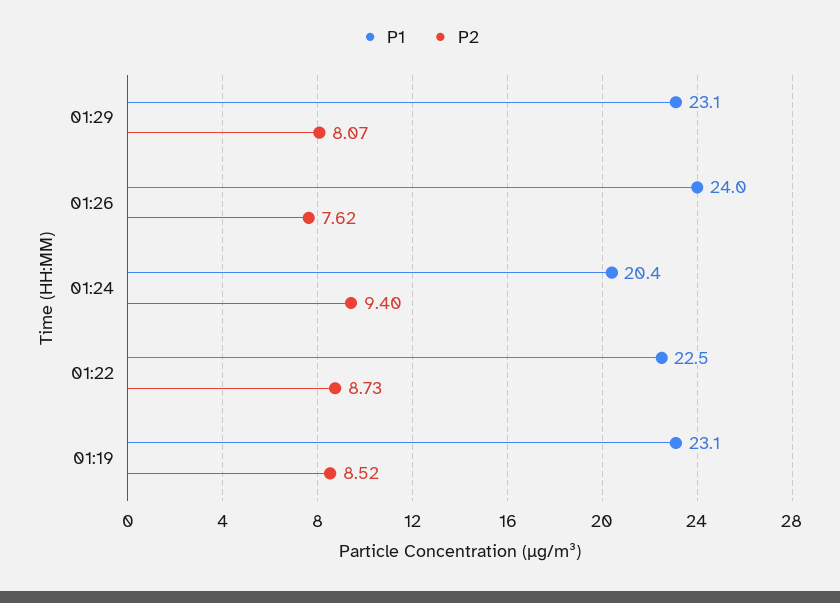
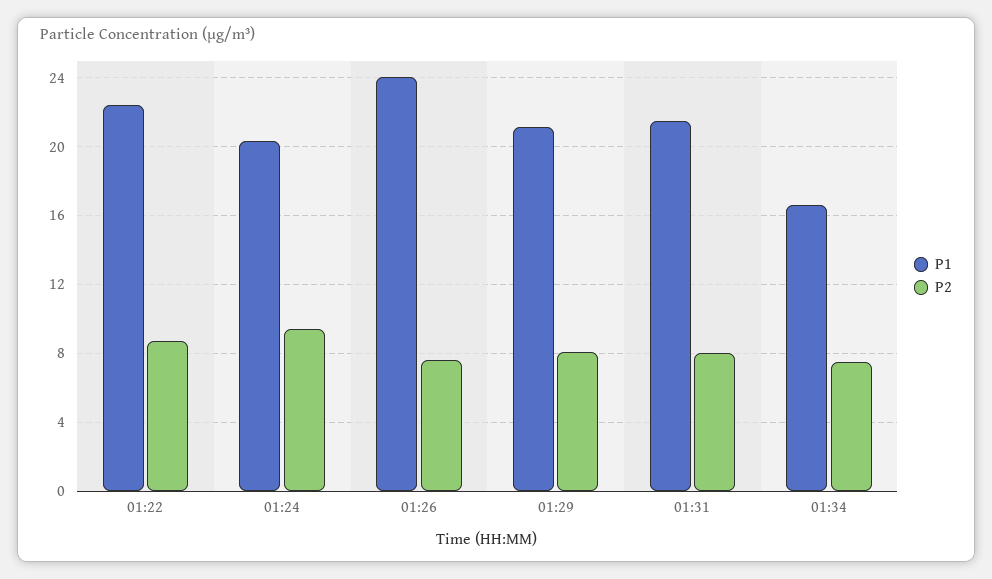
P1, 01:29: 23.1 -> 21
P1, 01:19: 23.1 -> none
P2, 01:19: 8.52 -> none
P1, 01:31: none -> 21.5
P2, 01:31: none -> 8
P1, 01:34: none -> 16.5
P2, 01:34: none -> 7.5

